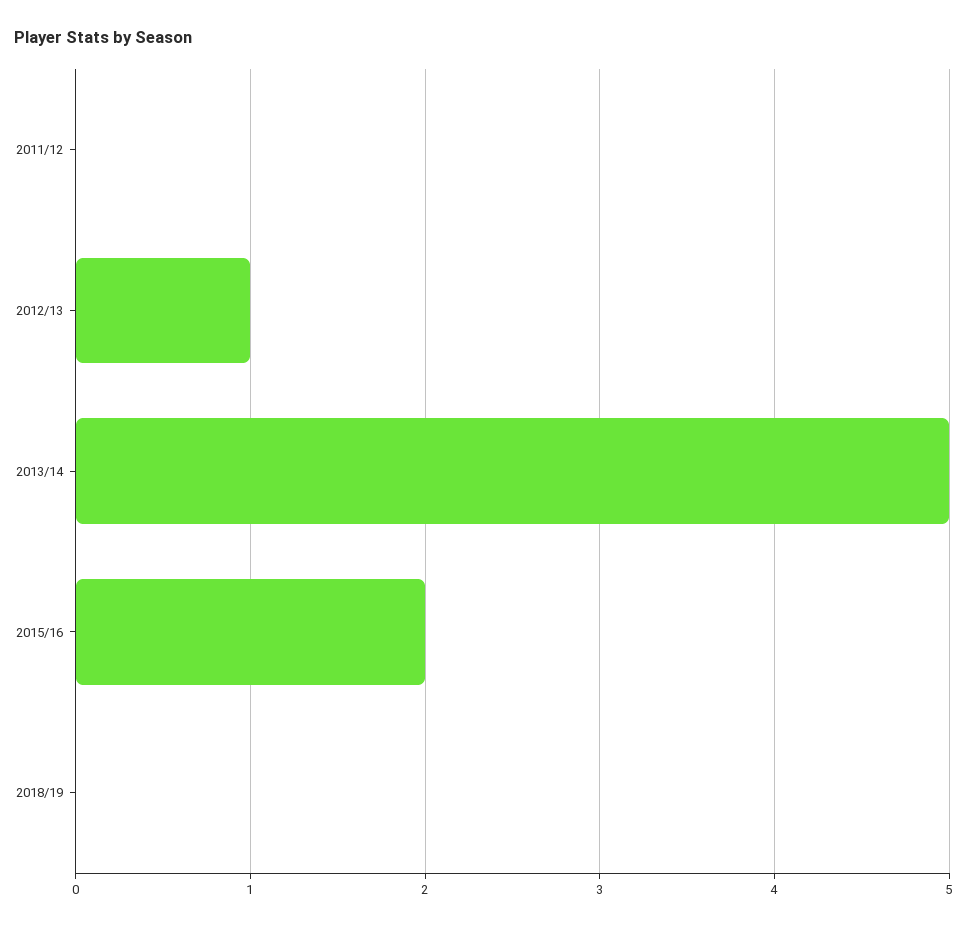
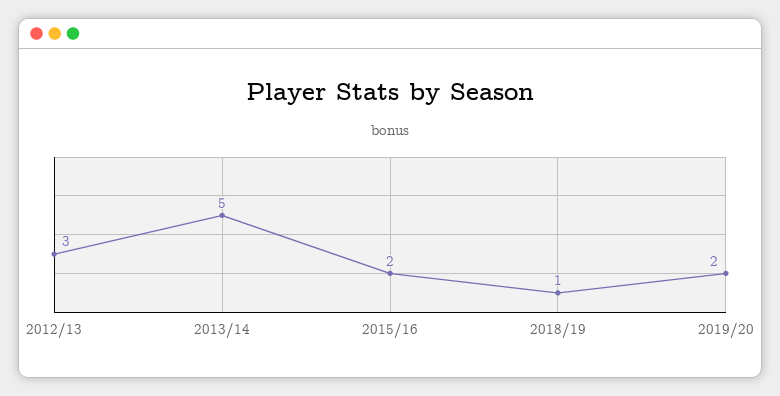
2011/12: 0 -> none
2012/13: 1 -> 3
2018/19: 0 -> 1
2019/20: none -> 2

